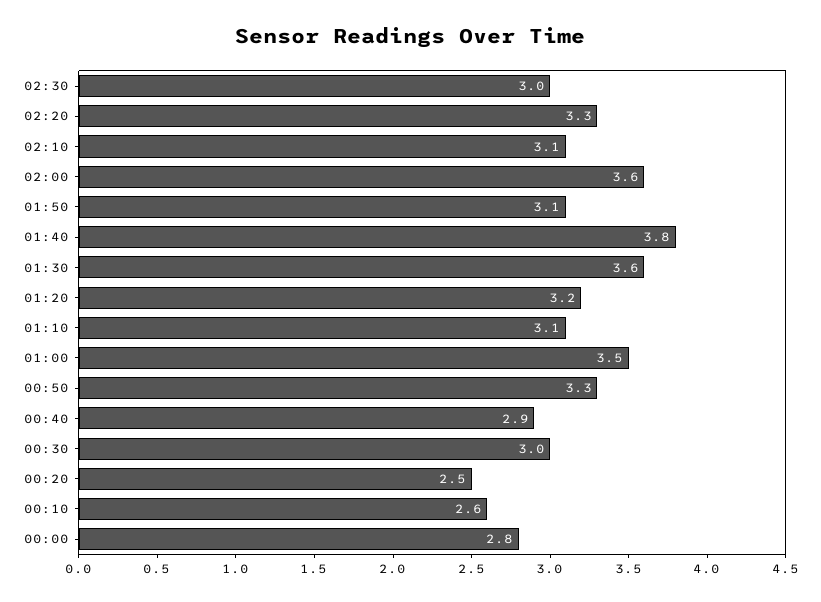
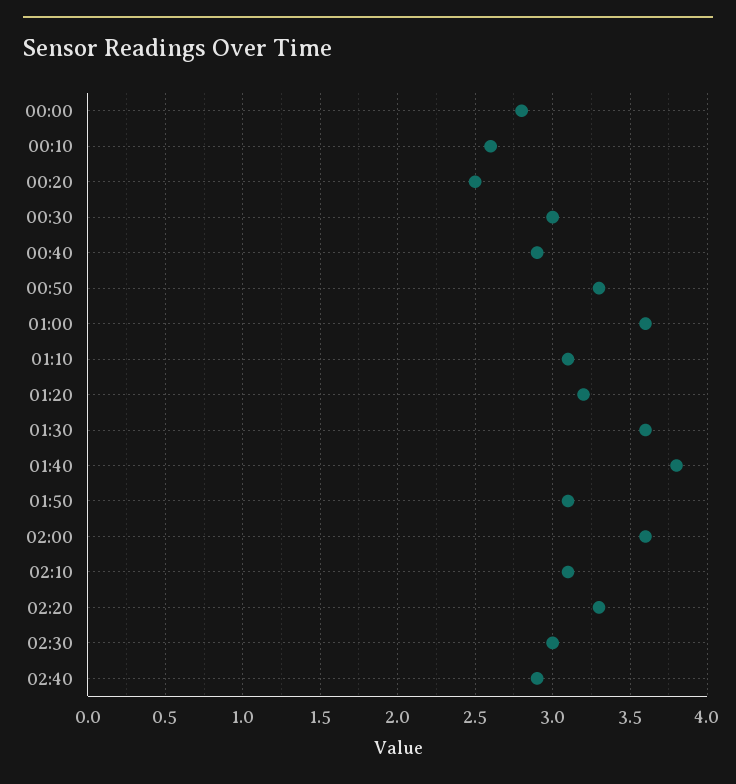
01:00: 3.5 -> 3.6
02:40: none -> 2.9

